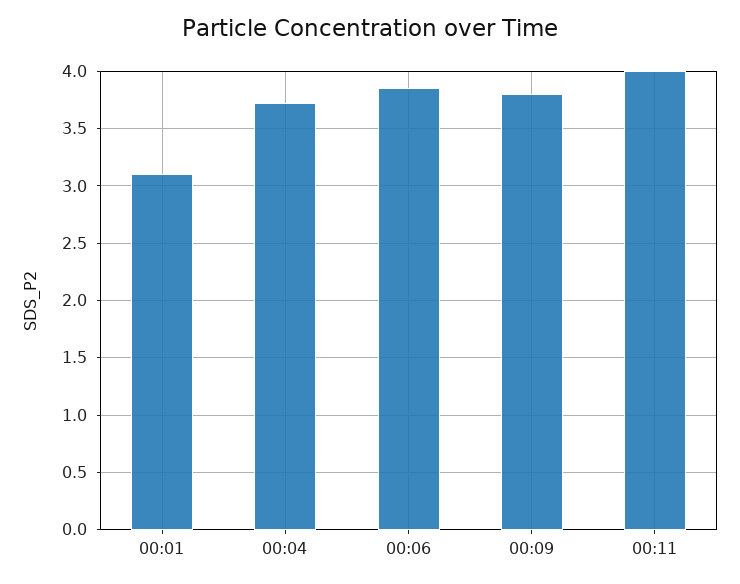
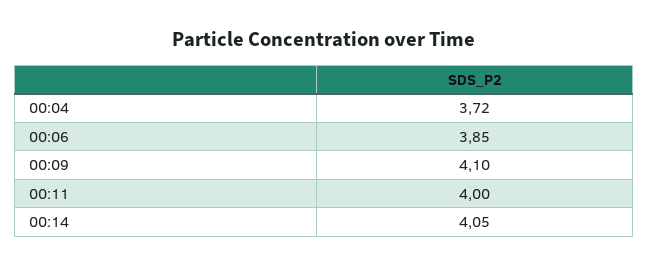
00:01: 3.1 -> none
00:09: 3.8 -> 4.1
00:14: none -> 4.05

